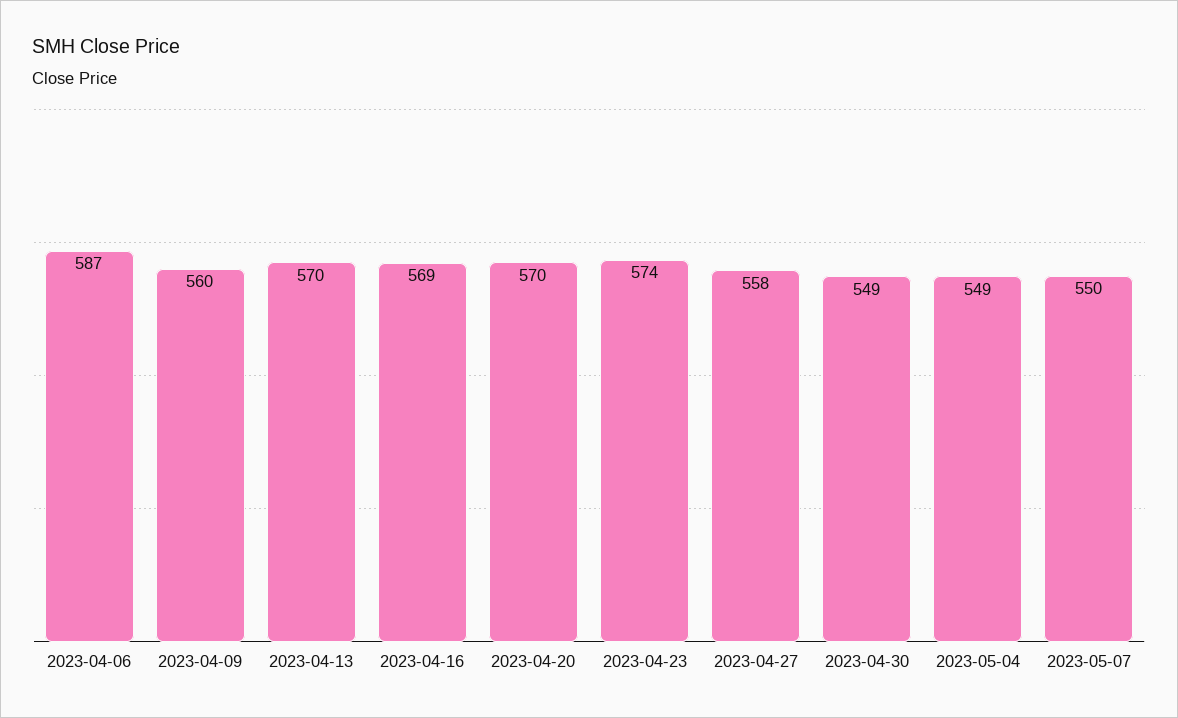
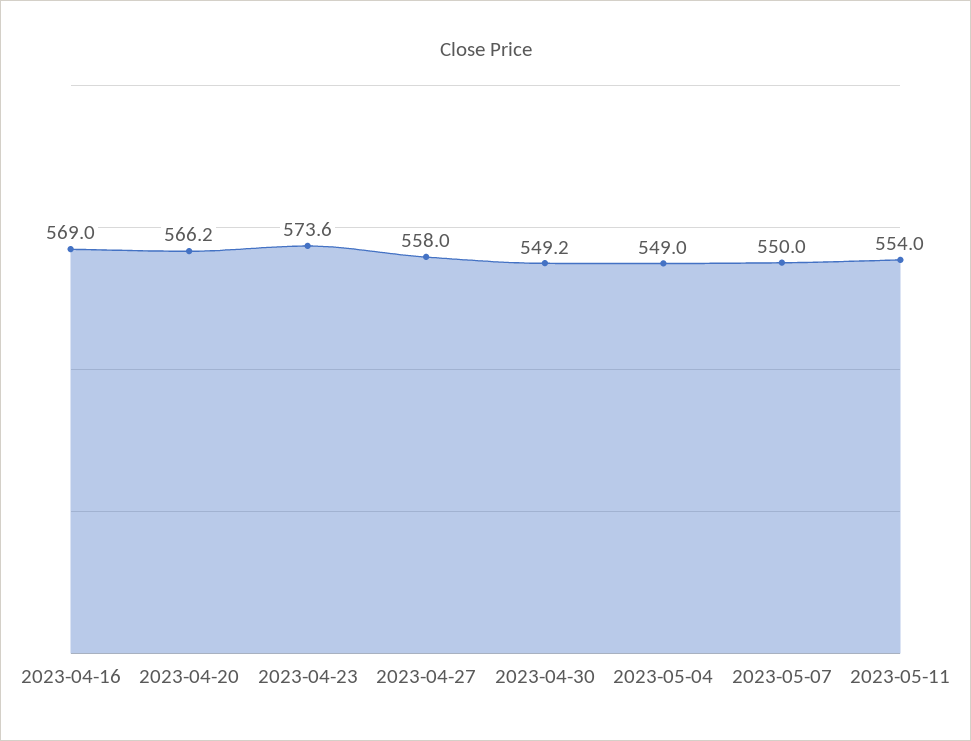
2023-04-06: 587 -> none
2023-04-09: 560 -> none
2023-04-13: 570 -> none
2023-04-20: 570 -> 566.2
2023-05-11: none -> 554

